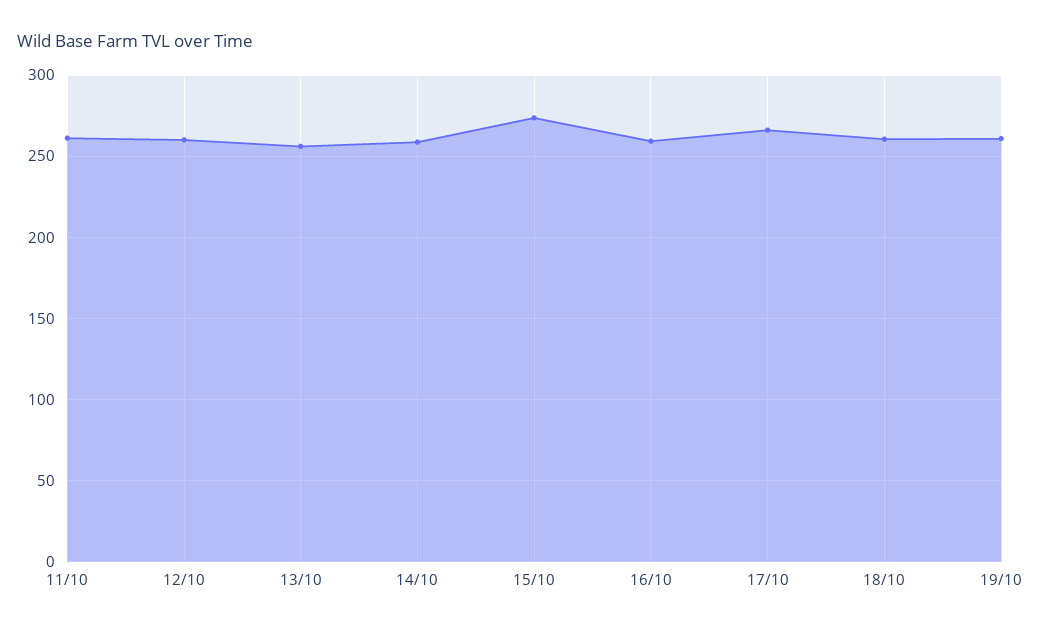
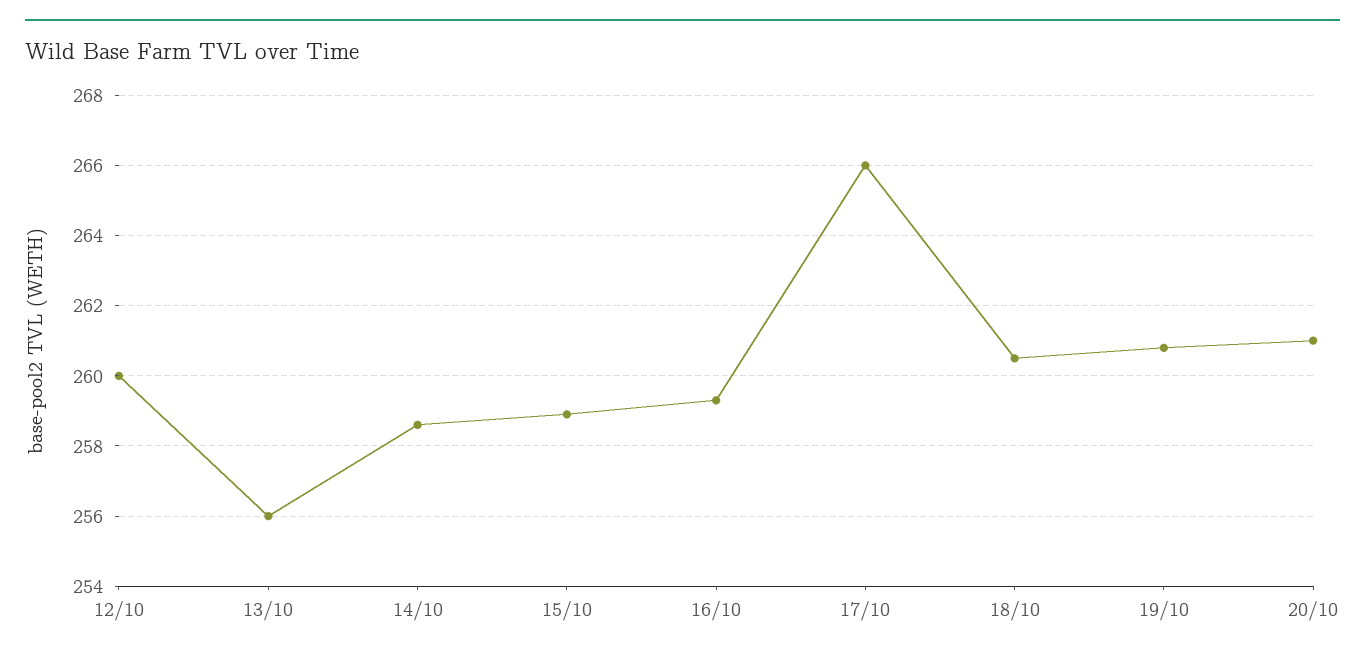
11/10: 260 -> none
15/10: 275 -> 259
20/10: none -> 261

